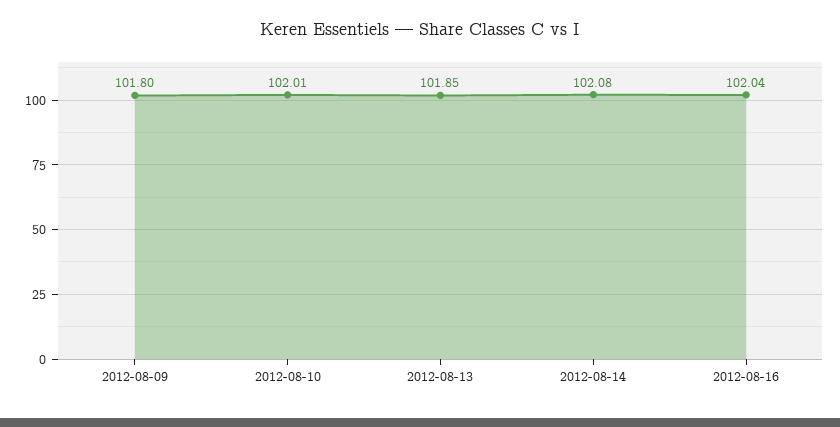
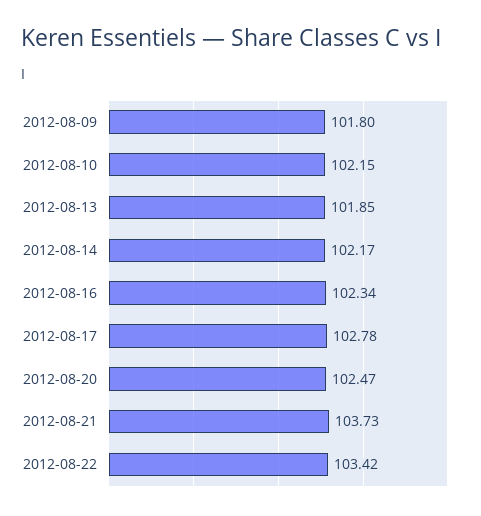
2012-08-10: 102.01 -> 102.15
2012-08-14: 102.08 -> 102.17
2012-08-16: 102.04 -> 102.34
2012-08-17: none -> 102.78
2012-08-20: none -> 102.47
2012-08-21: none -> 103.73
2012-08-22: none -> 103.42

